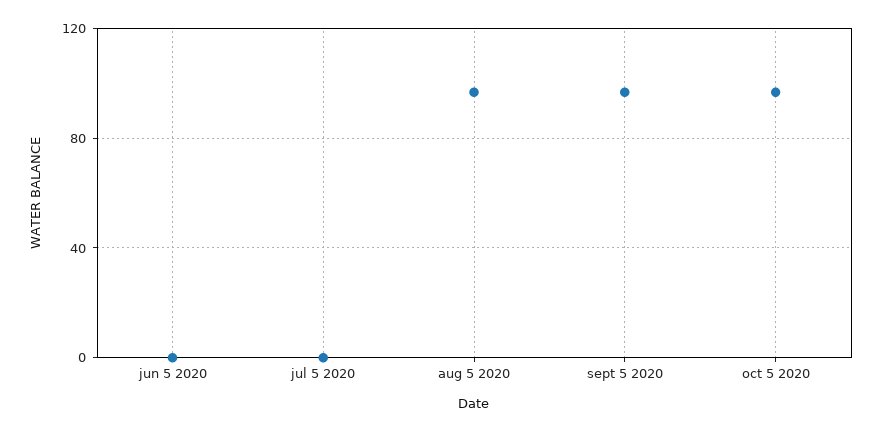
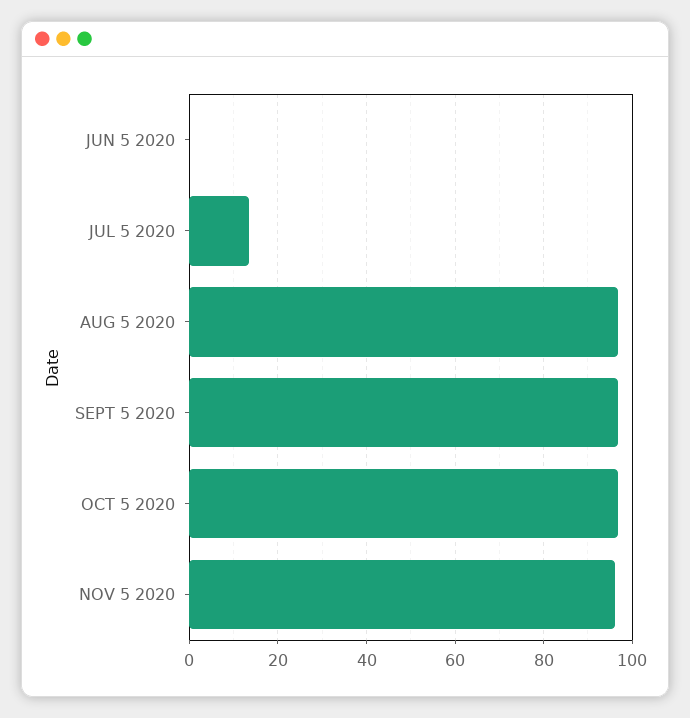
jul 5 2020: 0 -> 14
NOV 5 2020: none -> 96

